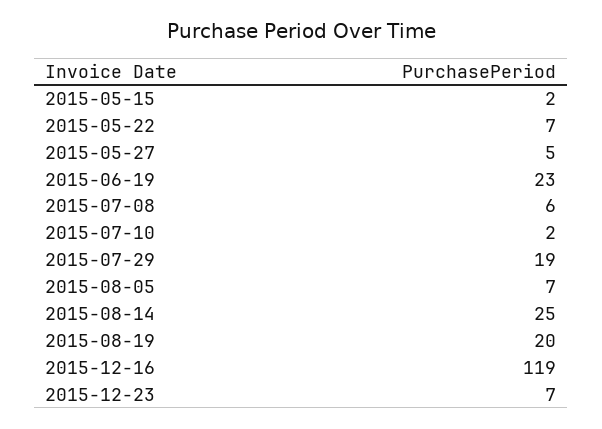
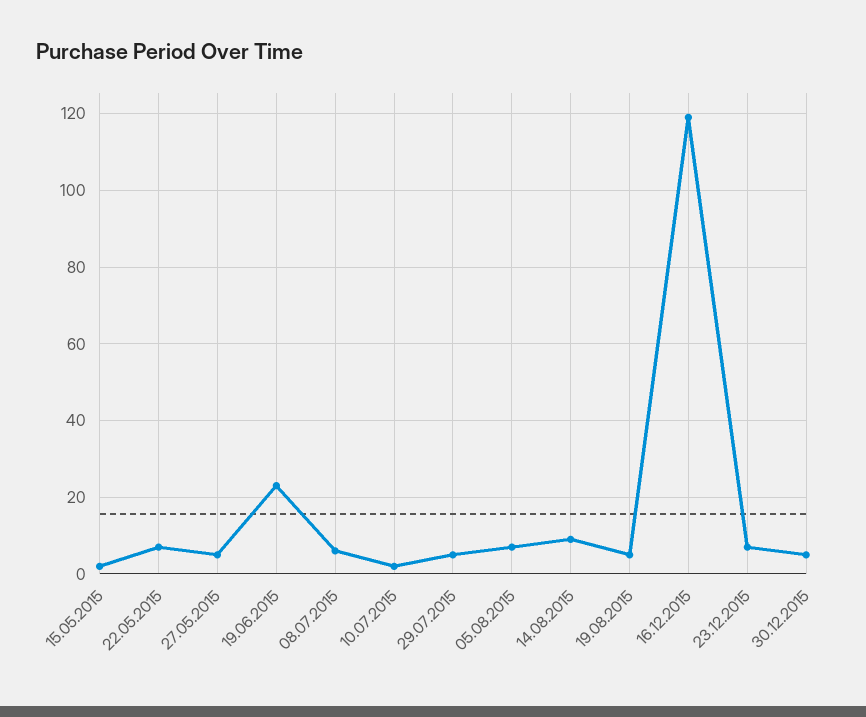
2015-07-29: 19 -> 5
2015-08-14: 25 -> 10
2015-08-19: 20 -> 5
30.12.2015: none -> 5

